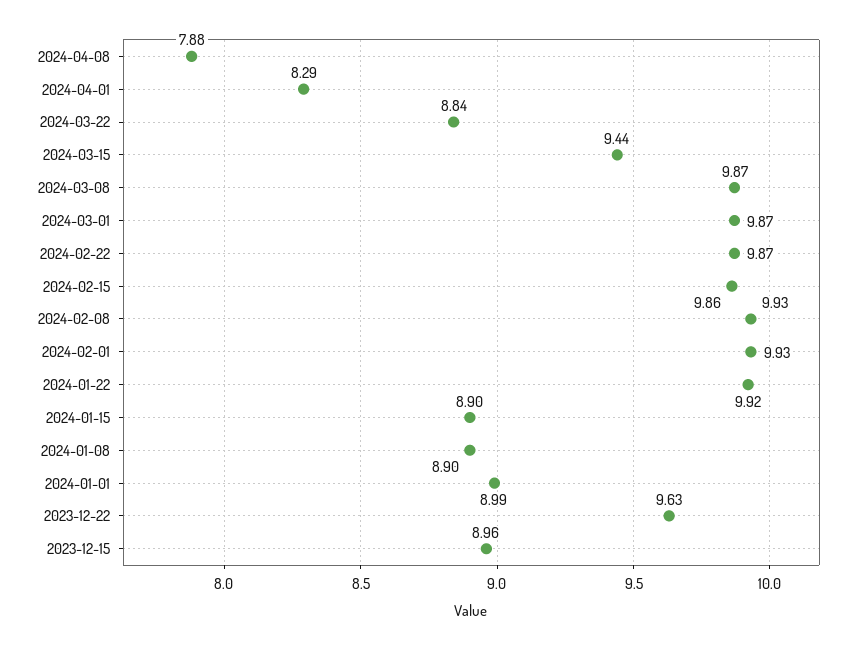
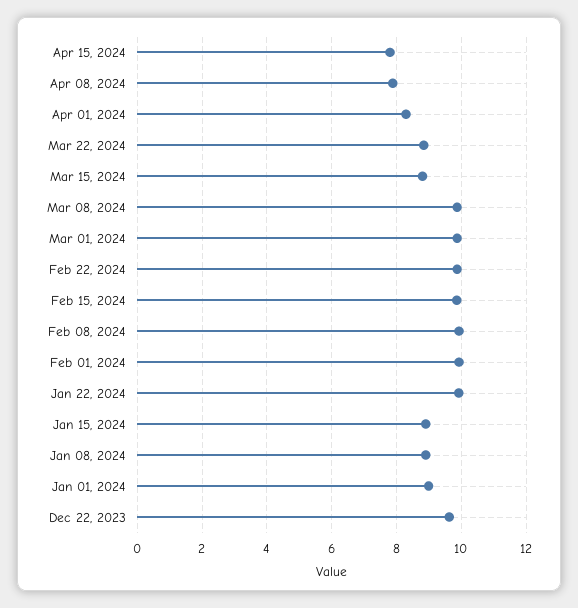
2024-03-15: 9.44 -> 8.8
2023-12-15: 8.96 -> none
Apr 15, 2024: none -> 7.8

